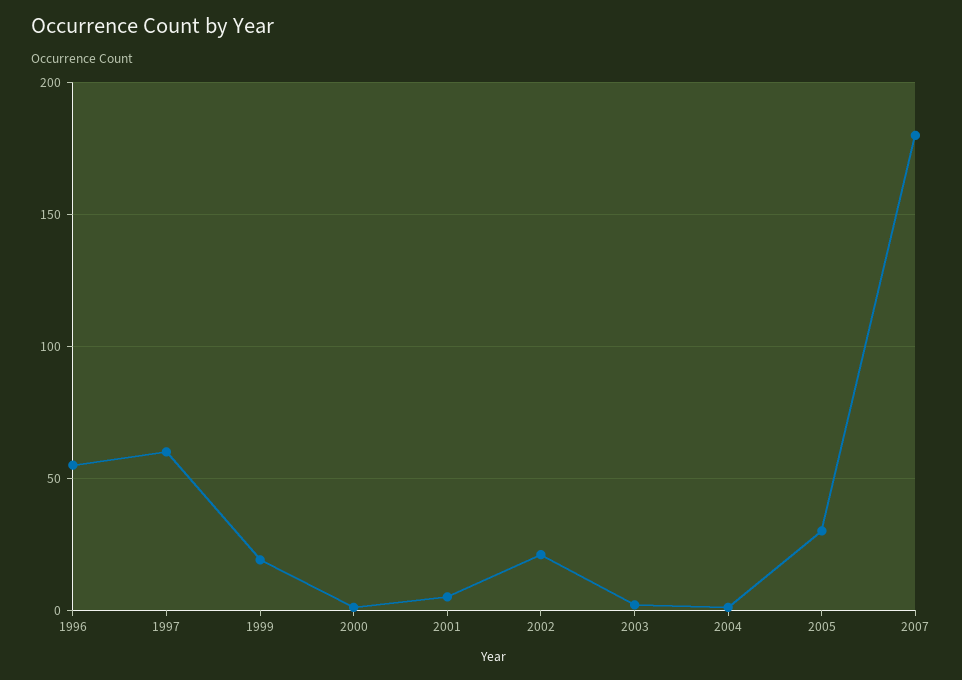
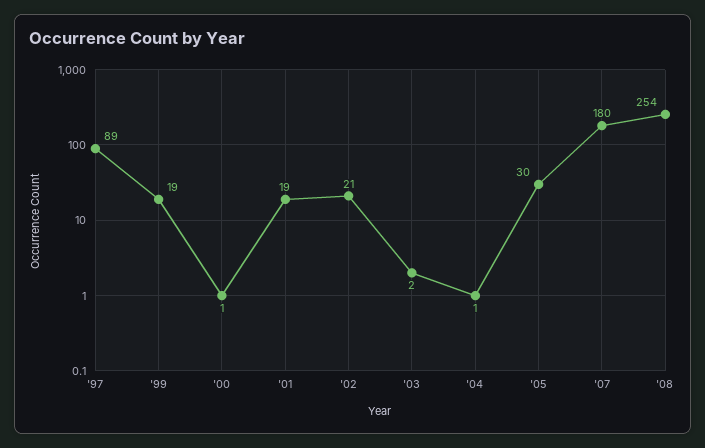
1996: 55 -> none
1997: 60 -> 89
2001: 5 -> 19
'08: none -> 254

